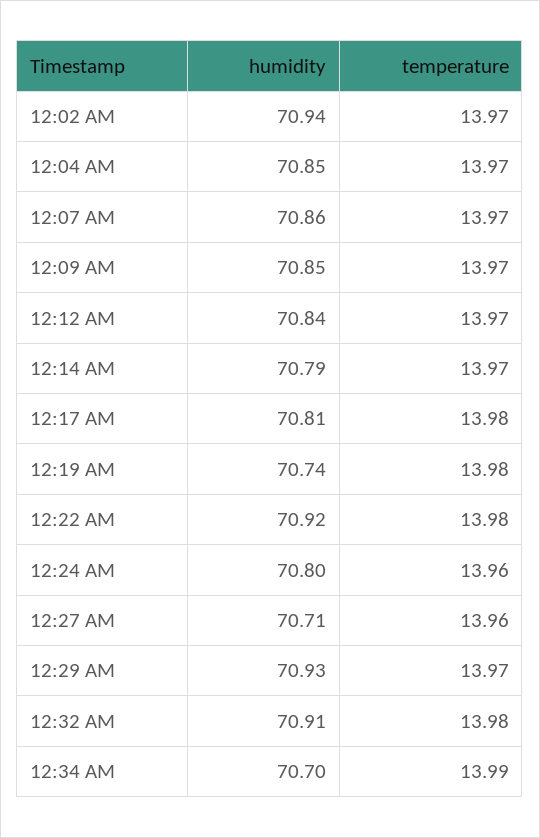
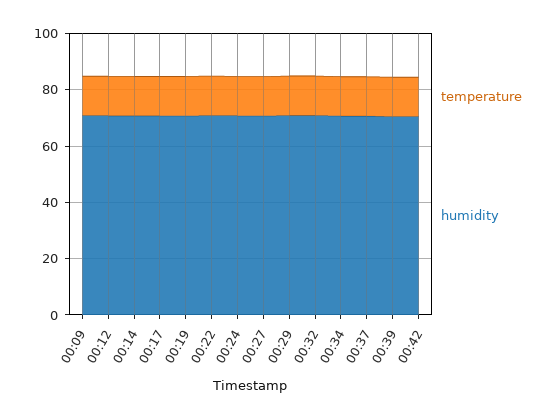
humidity, 12:02 AM: 70.94 -> none
temperature, 12:02 AM: 13.97 -> none
humidity, 12:04 AM: 70.85 -> none
temperature, 12:04 AM: 13.97 -> none
humidity, 12:07 AM: 70.86 -> none
temperature, 12:07 AM: 13.97 -> none
temperature, 00:37: none -> 15
humidity, 00:37: none -> 70
temperature, 00:39: none -> 15
humidity, 00:39: none -> 70
temperature, 00:42: none -> 15
humidity, 00:42: none -> 70

